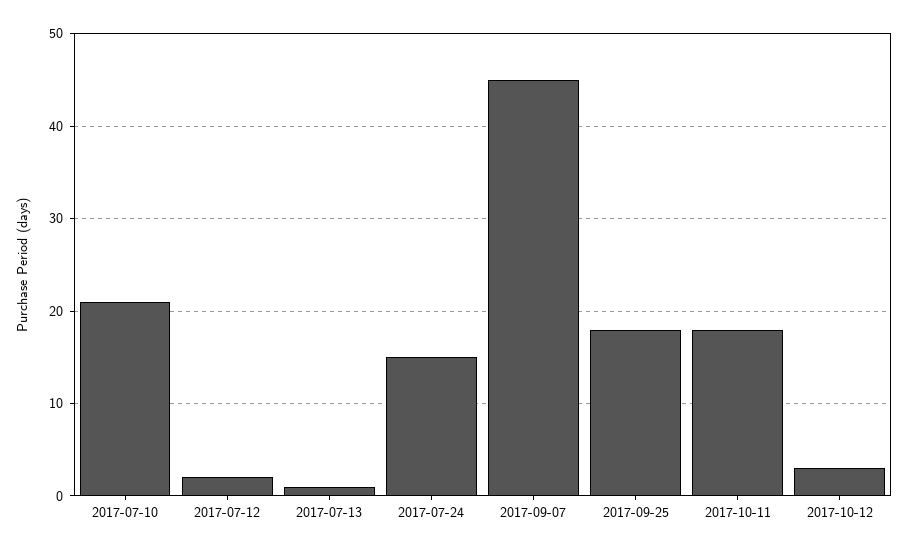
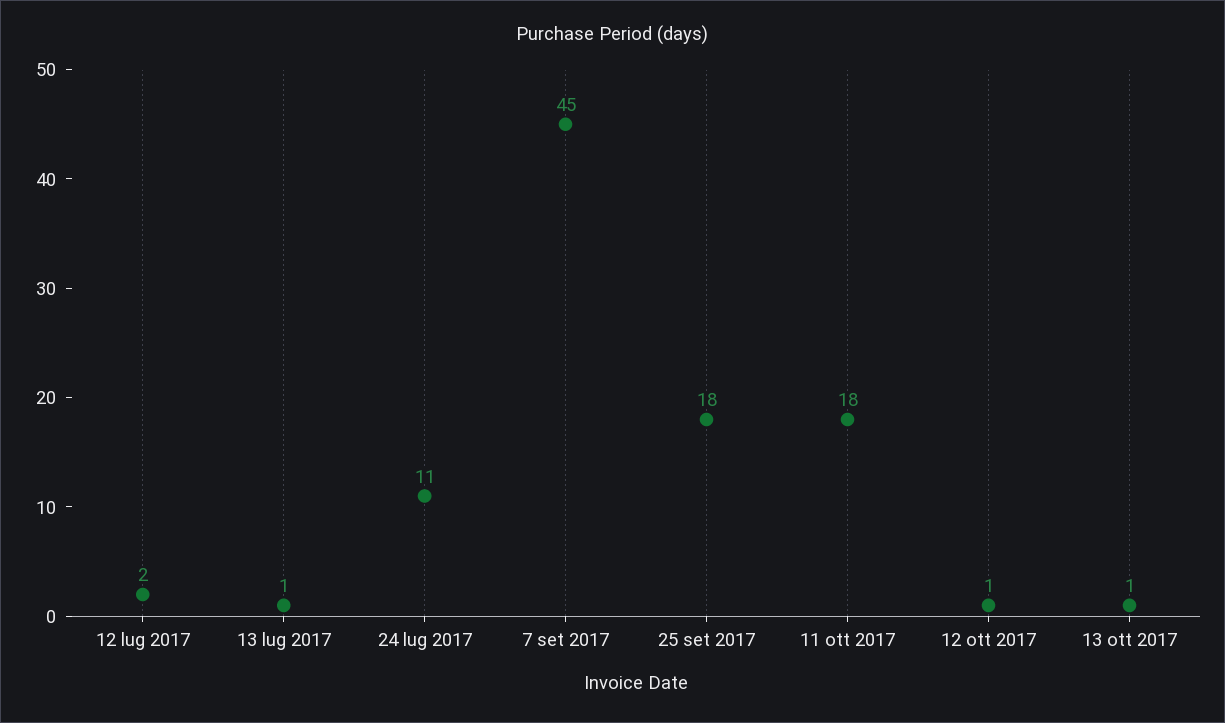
2017-07-10: 21 -> none
2017-07-24: 15 -> 11
2017-10-12: 3 -> 1
13 ott 2017: none -> 1

